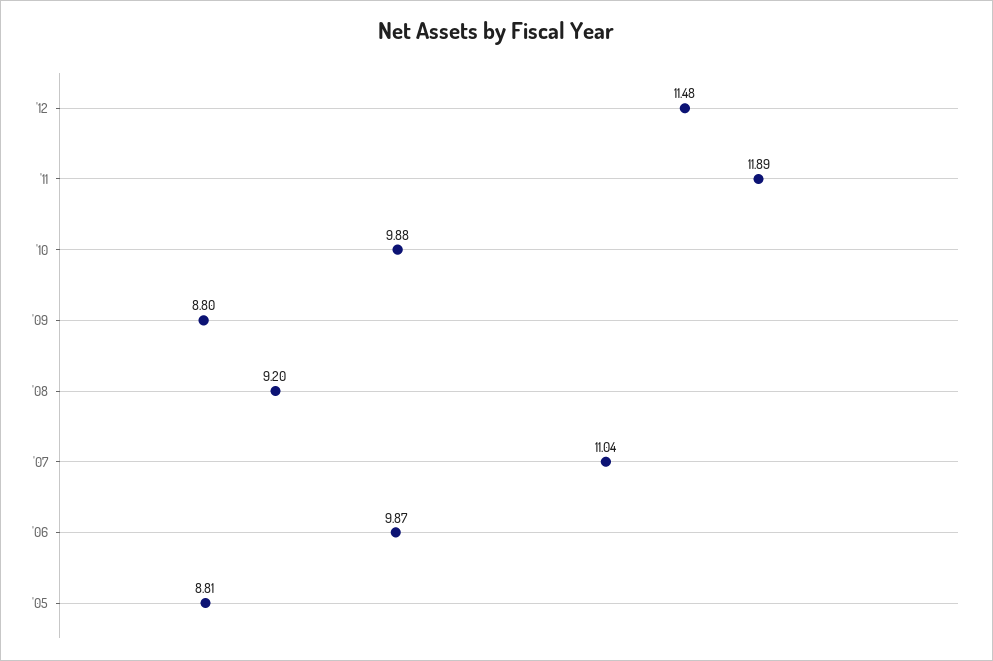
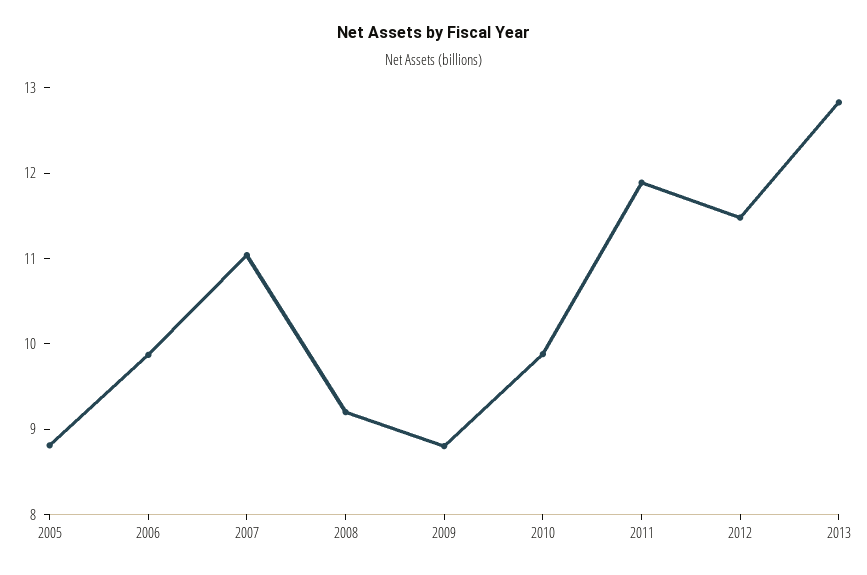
2013: none -> 12.8

